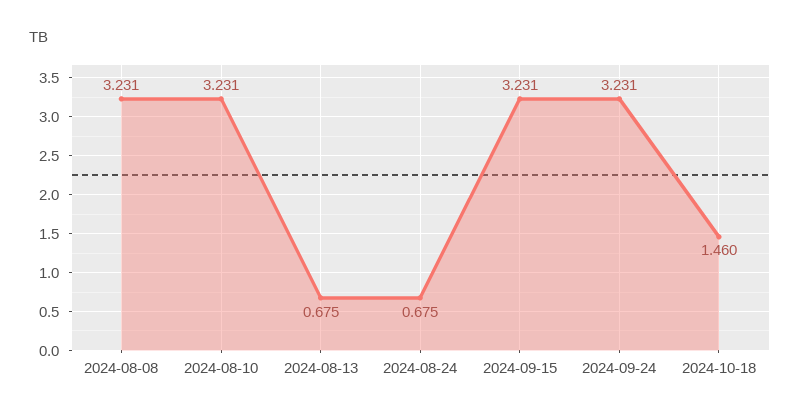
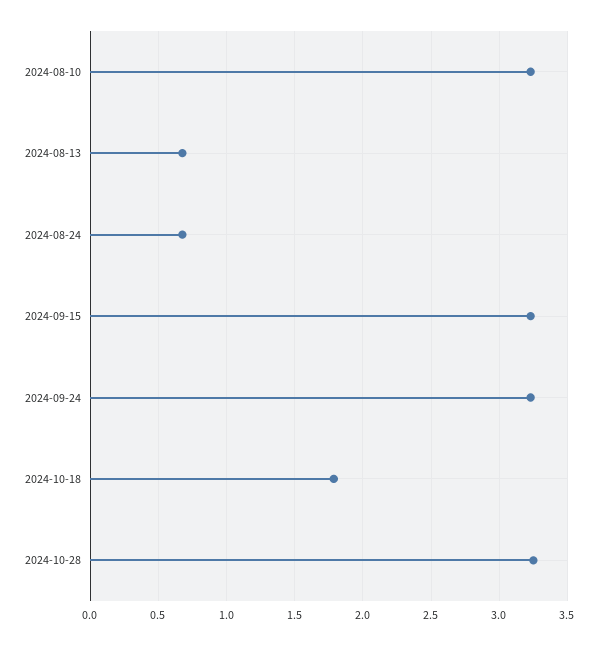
2024-08-08: 3.231 -> none
2024-10-18: 1.46 -> 1.8
2024-10-28: none -> 3.25

